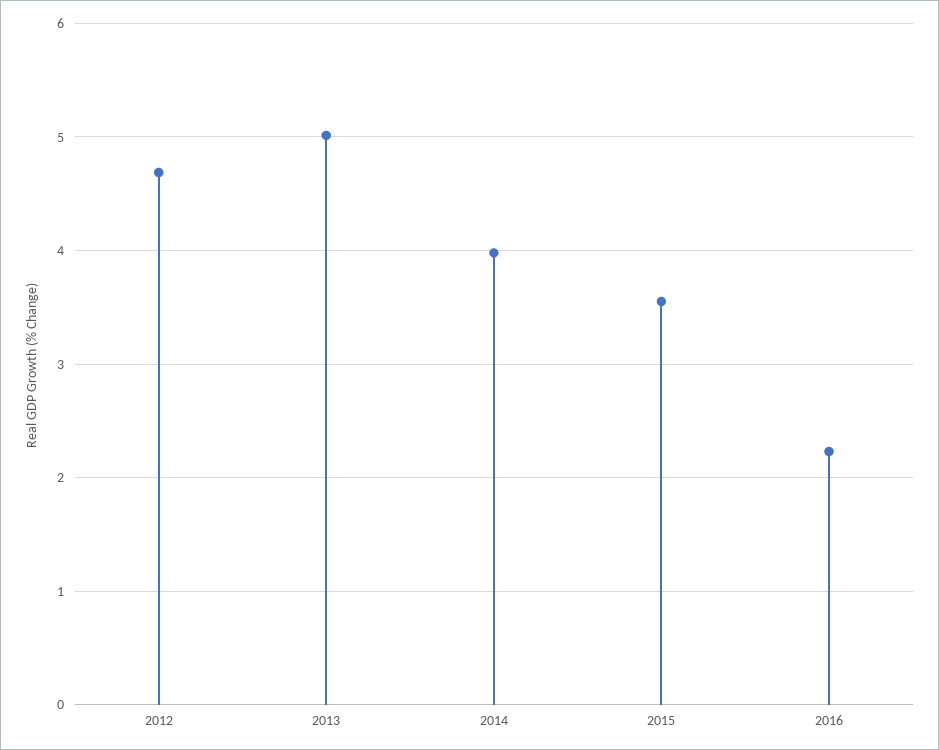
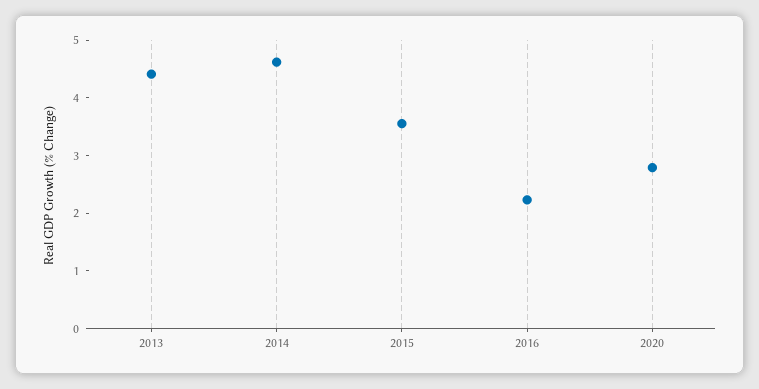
2012: 4.7 -> none
2013: 5 -> 4.4
2014: 4 -> 4.6
2020: none -> 2.8

